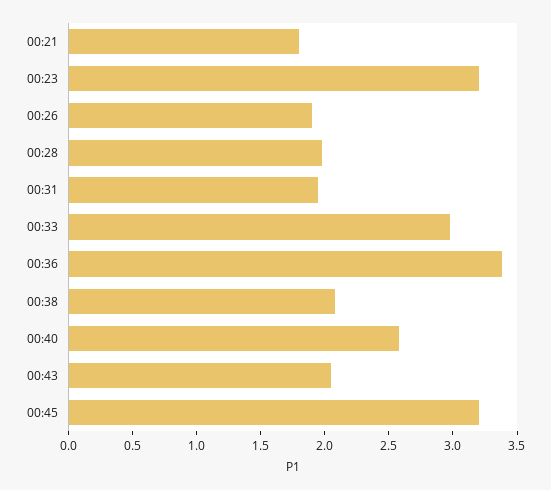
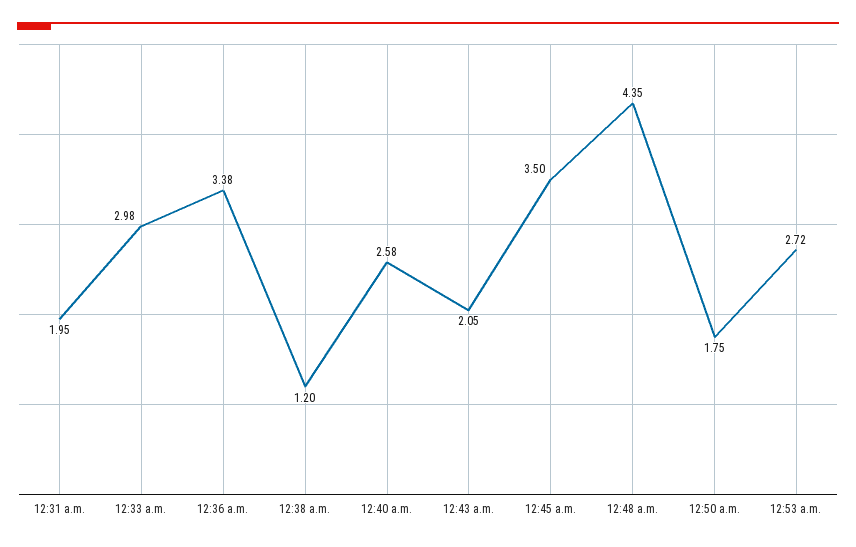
00:21: 1.8 -> none
00:23: 3.2 -> none
00:26: 1.9 -> none
00:28: 2 -> none
00:38: 2.1 -> 1.2
00:45: 3.2 -> 3.5
12:48 a.m.: none -> 4.35
12:50 a.m.: none -> 1.75
12:53 a.m.: none -> 2.72

